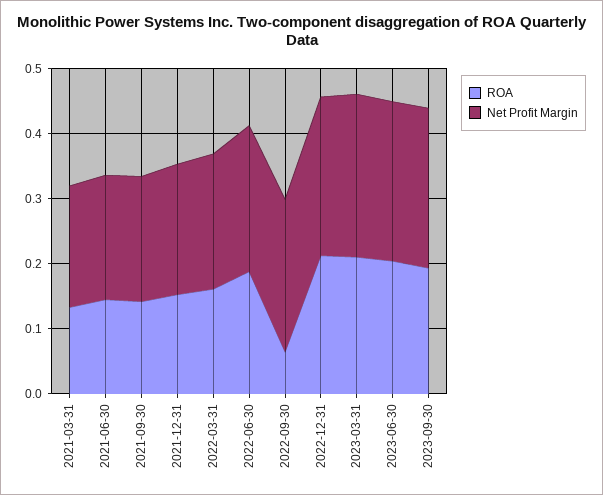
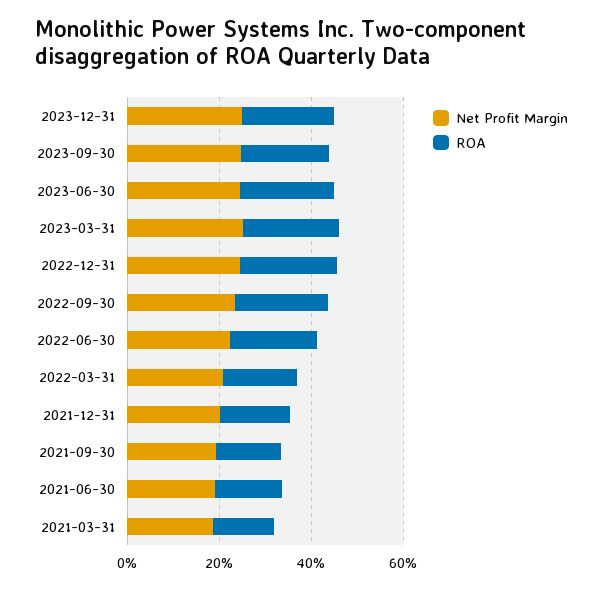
ROA, 2022-09-30: 0.06 -> 0.2
Net Profit Margin, 2023-12-31: none -> 0.25
ROA, 2023-12-31: none -> 0.2

